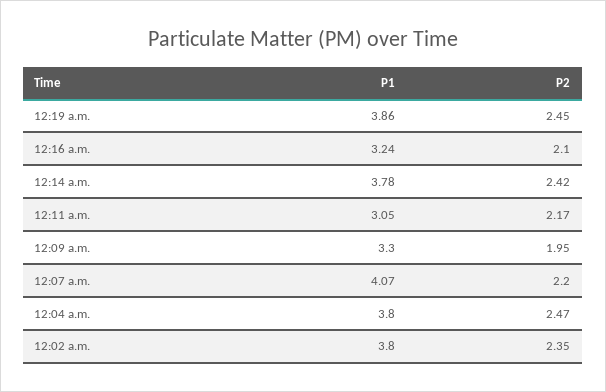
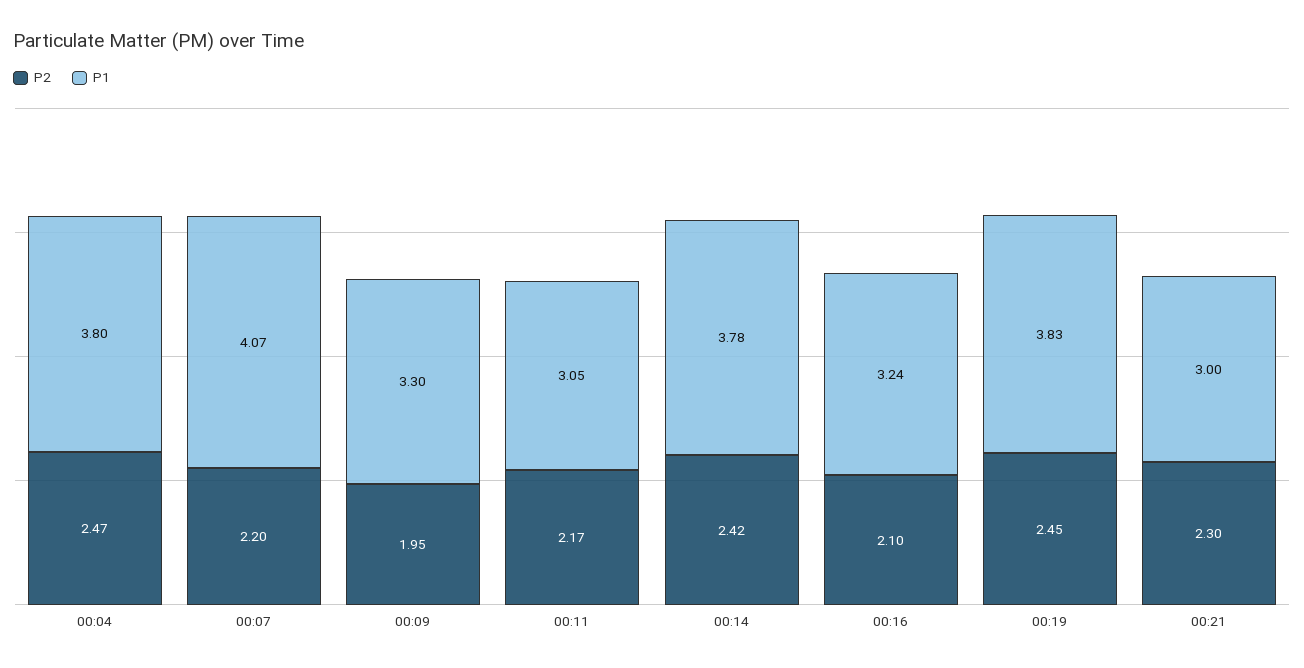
P1, 12:19 a.m.: 3.86 -> 3.83
P1, 12:02 a.m.: 3.8 -> none
P2, 12:02 a.m.: 2.35 -> none
P2, 00:21: none -> 2.3
P1, 00:21: none -> 3

